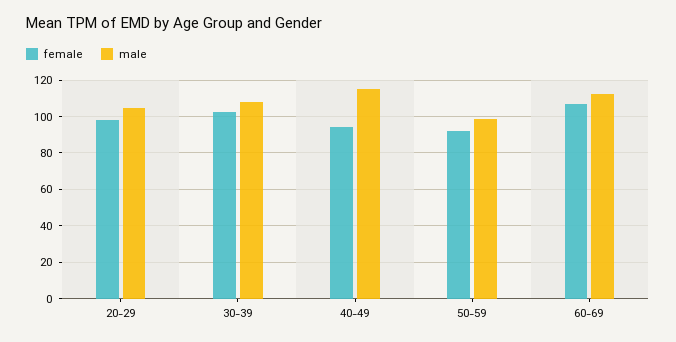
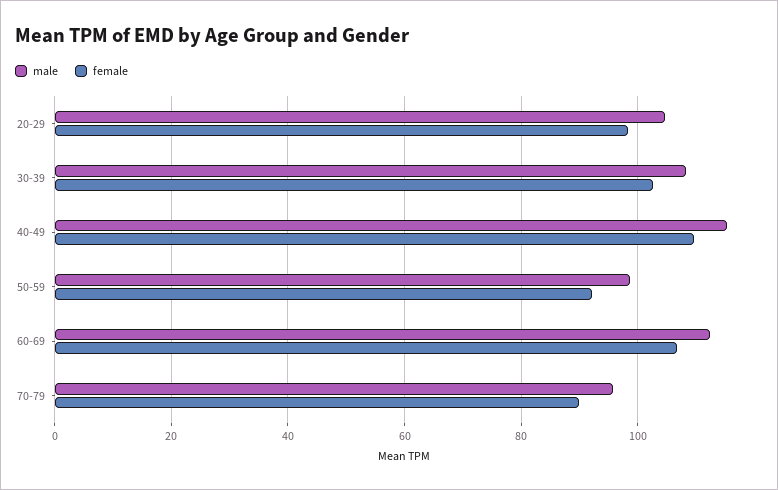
female, 40-49: 95 -> 110
male, 70-79: none -> 96
female, 70-79: none -> 90

